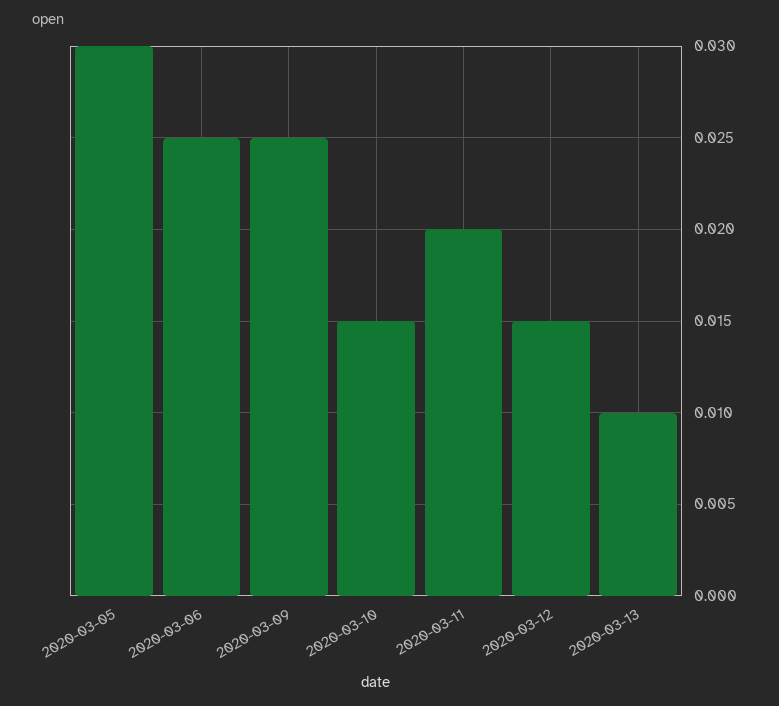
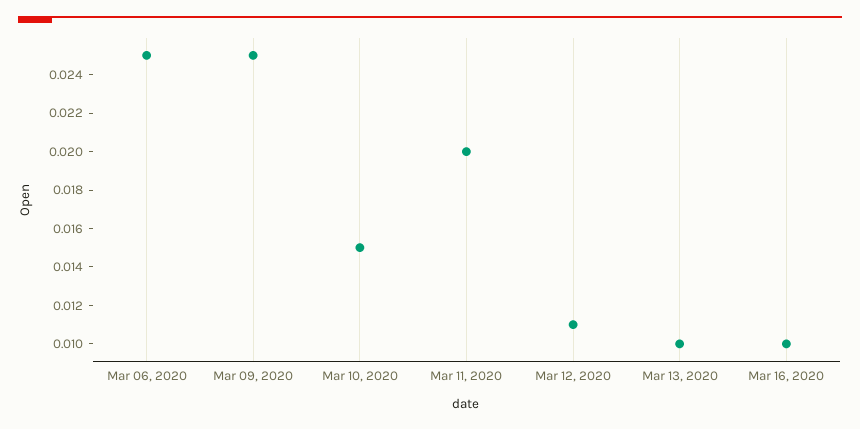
2020-03-05: 0.03 -> none
2020-03-12: 0.015 -> 0.011
Mar 16, 2020: none -> 0.01

